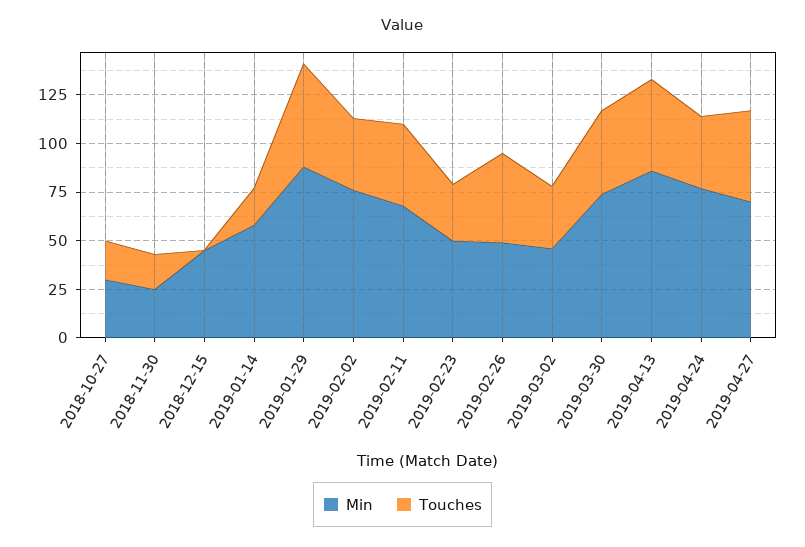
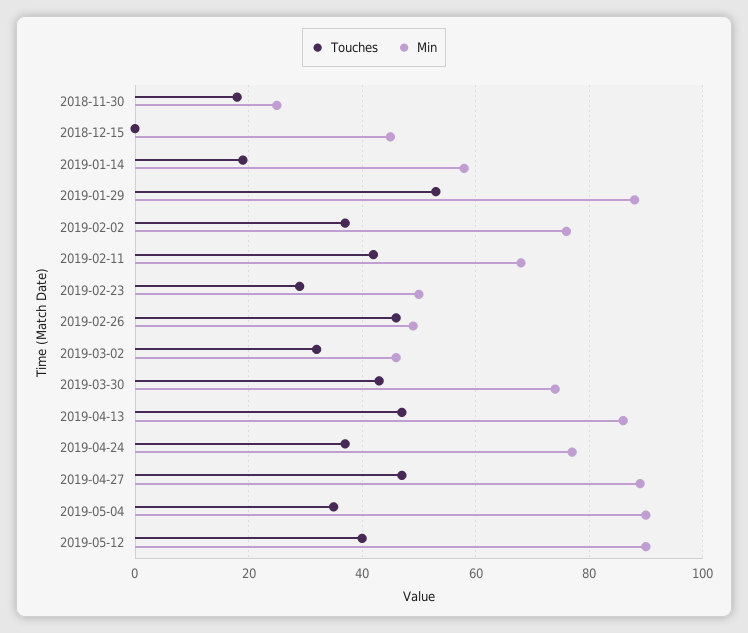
Min, 2018-10-27: 30 -> none
Touches, 2018-10-27: 20 -> none
Min, 2019-04-27: 70 -> 90
Touches, 2019-05-04: none -> 35
Min, 2019-05-04: none -> 90
Touches, 2019-05-12: none -> 40
Min, 2019-05-12: none -> 90

